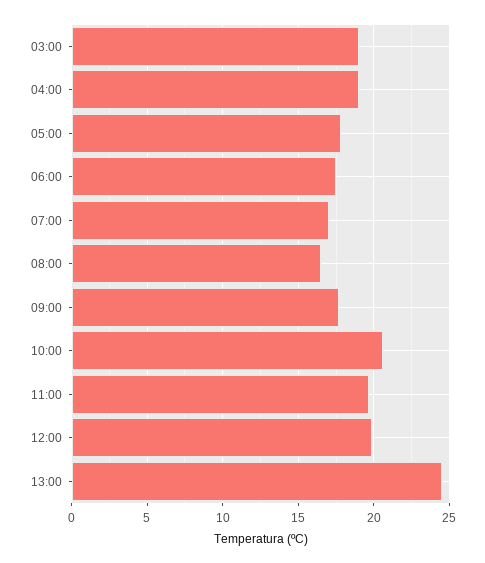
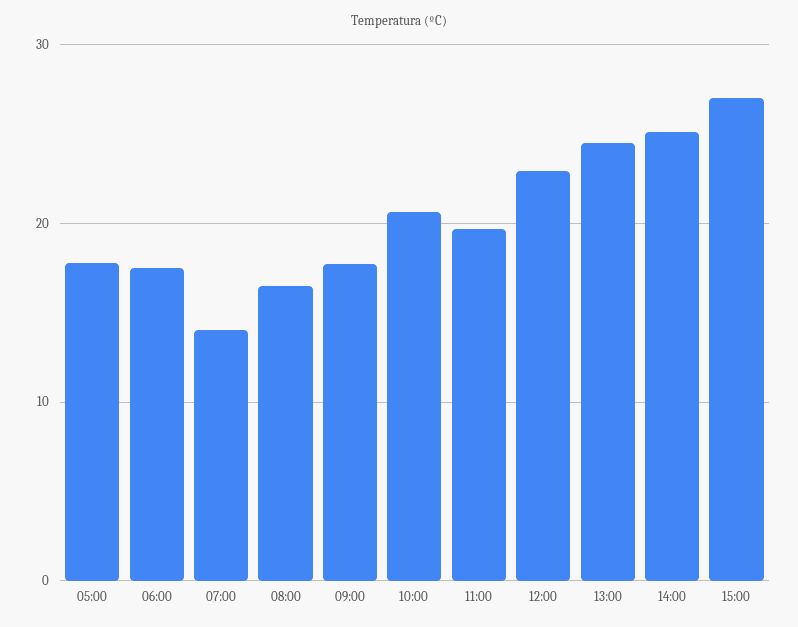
03:00: 19 -> none
04:00: 19 -> none
07:00: 17 -> 14
12:00: 20 -> 23
14:00: none -> 25
15:00: none -> 27

